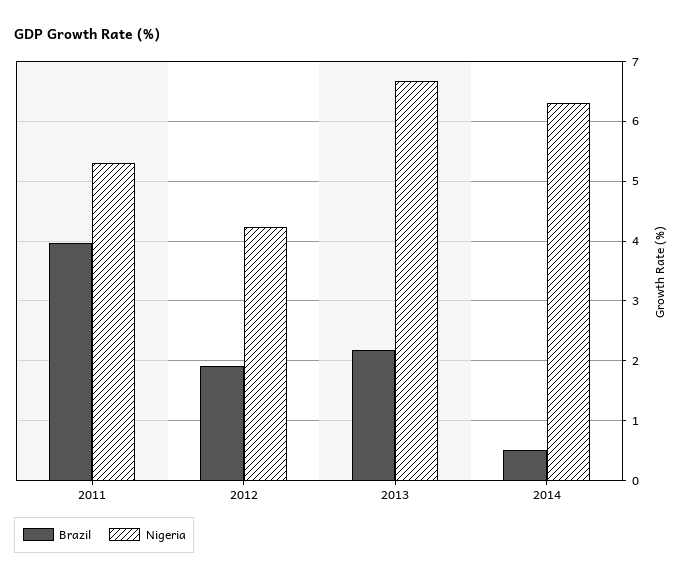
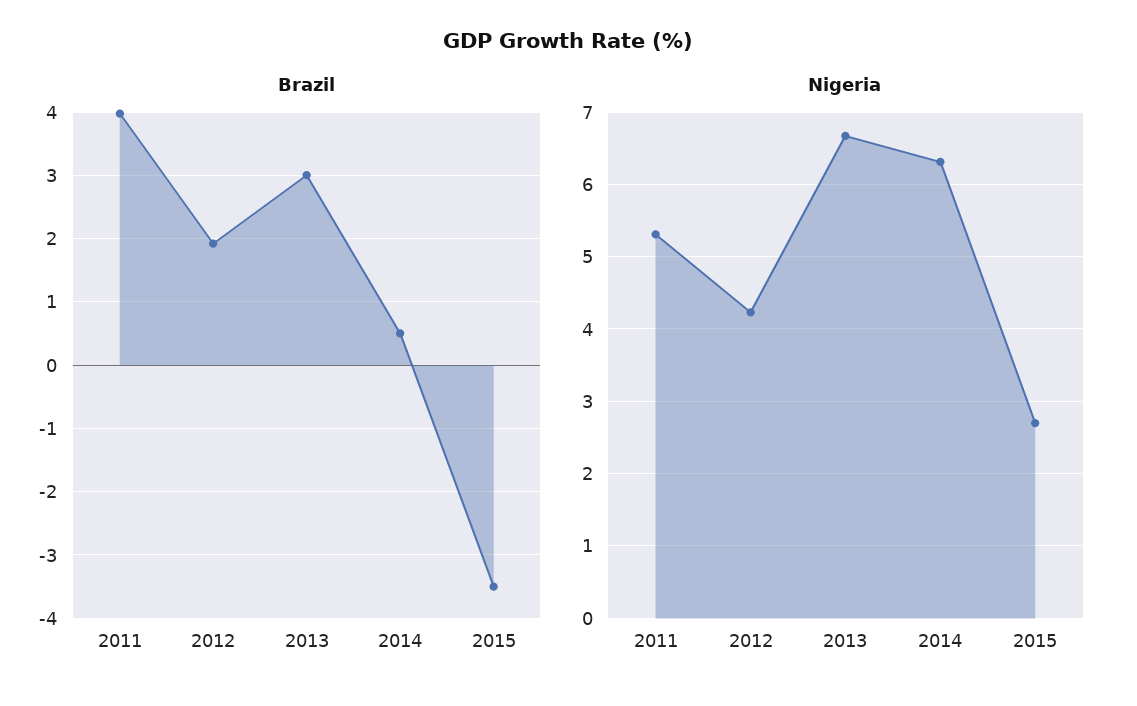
Brazil, 2013: 2.2 -> 3
Brazil, 2015: none -> -3.5
Nigeria, 2015: none -> 2.7

